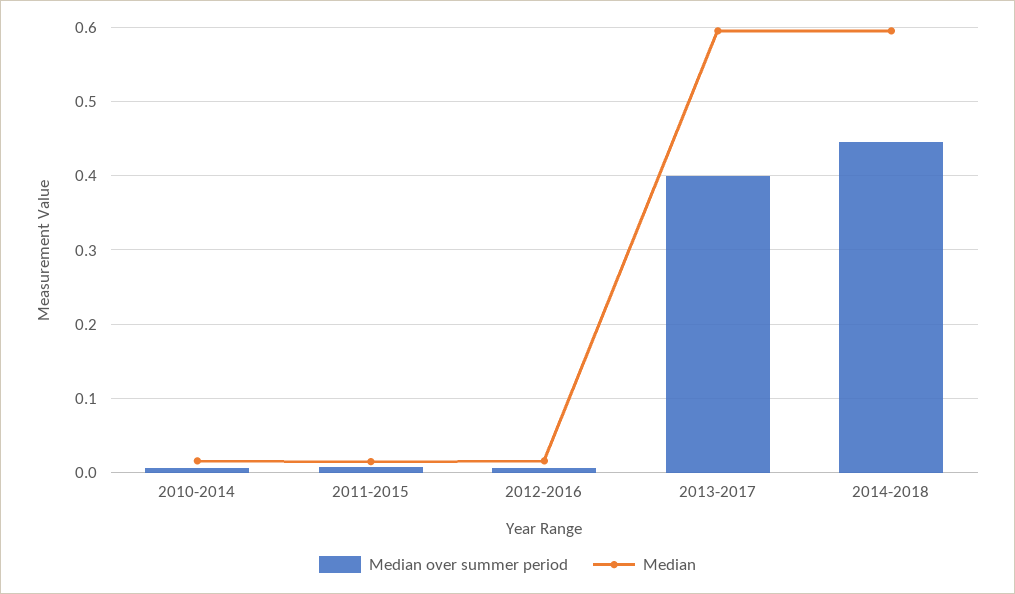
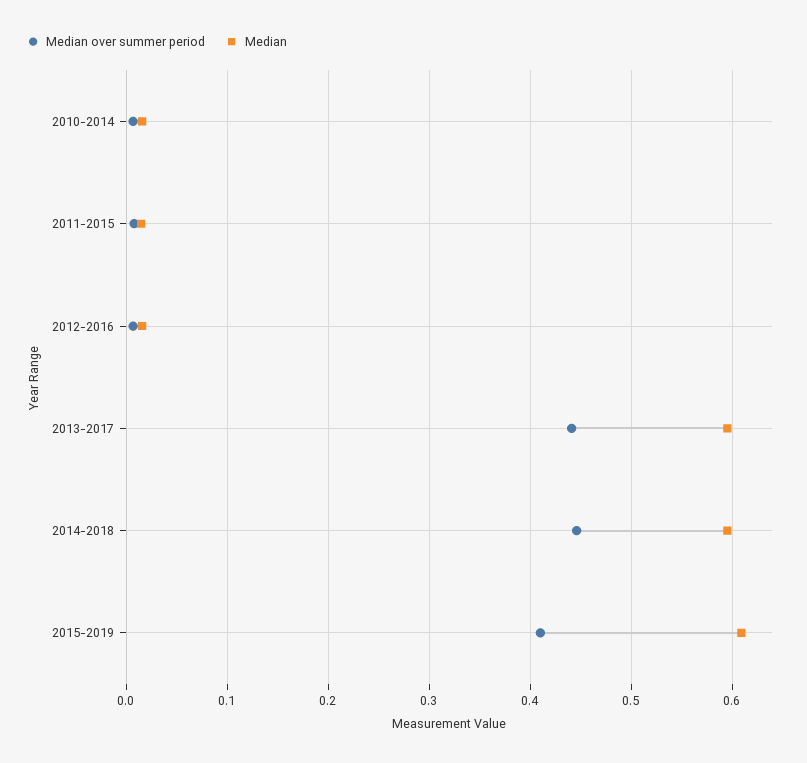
Median over summer period, 2013-2017: 0.4 -> 0.44
Median over summer period, 2015-2019: none -> 0.41
Median, 2015-2019: none -> 0.61

